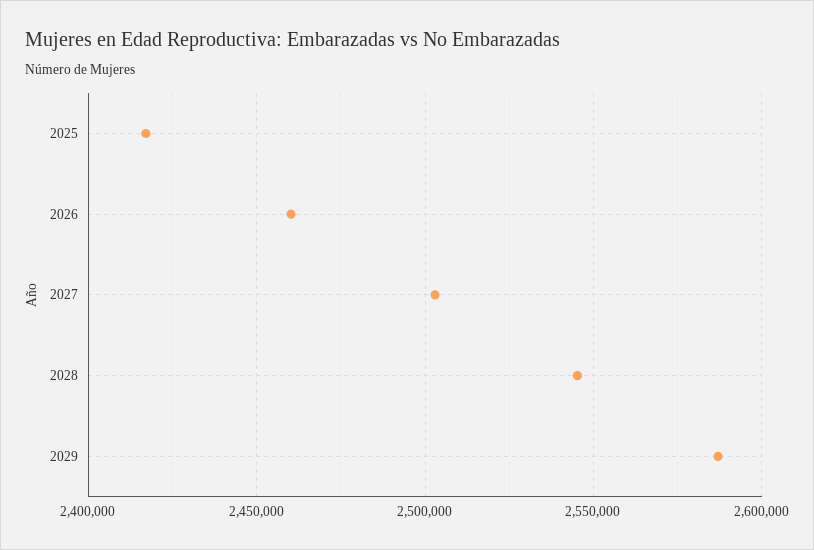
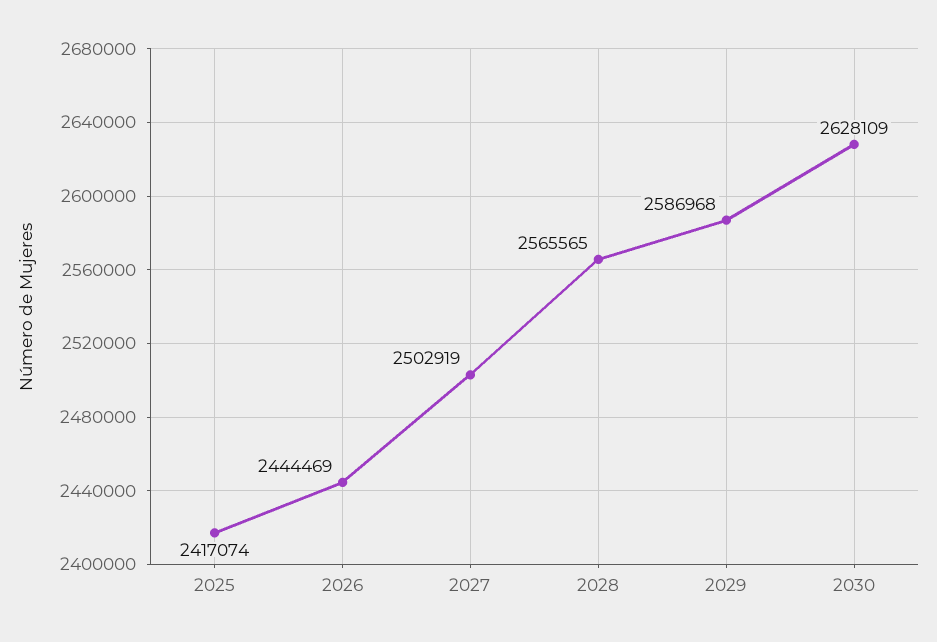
2026: 2460000 -> 2444469
2028: 2545000 -> 2565565
2030: none -> 2628109

